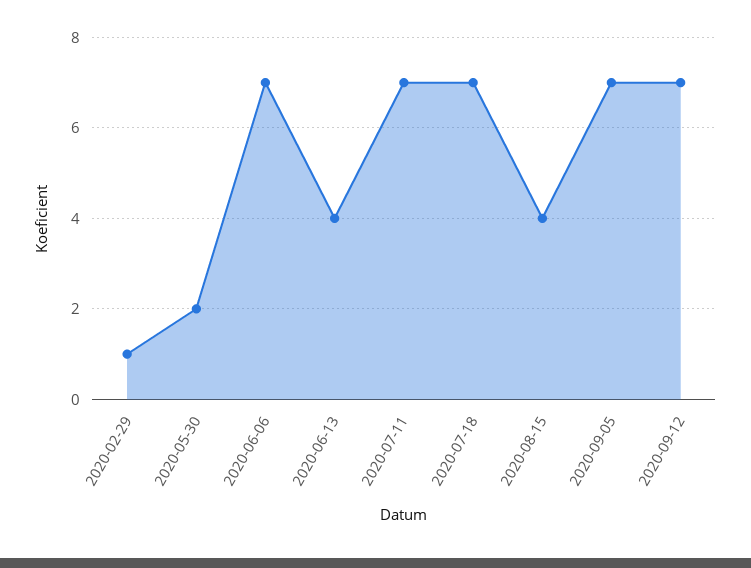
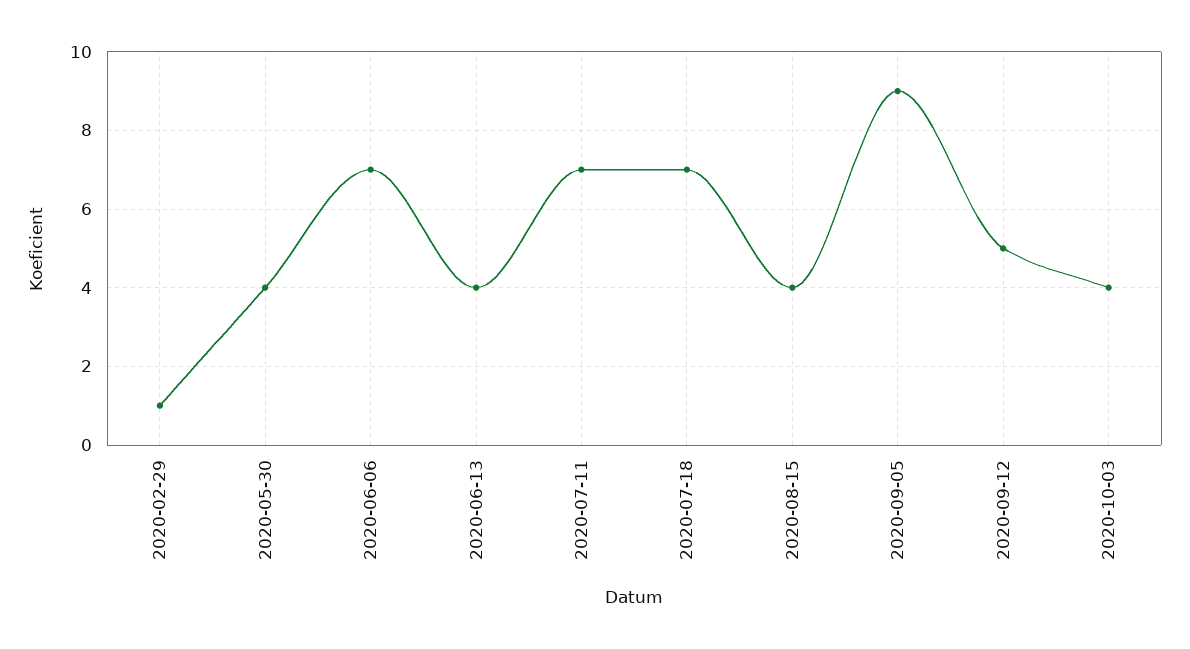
2020-05-30: 2 -> 4
2020-09-05: 7 -> 9
2020-09-12: 7 -> 5
2020-10-03: none -> 4

